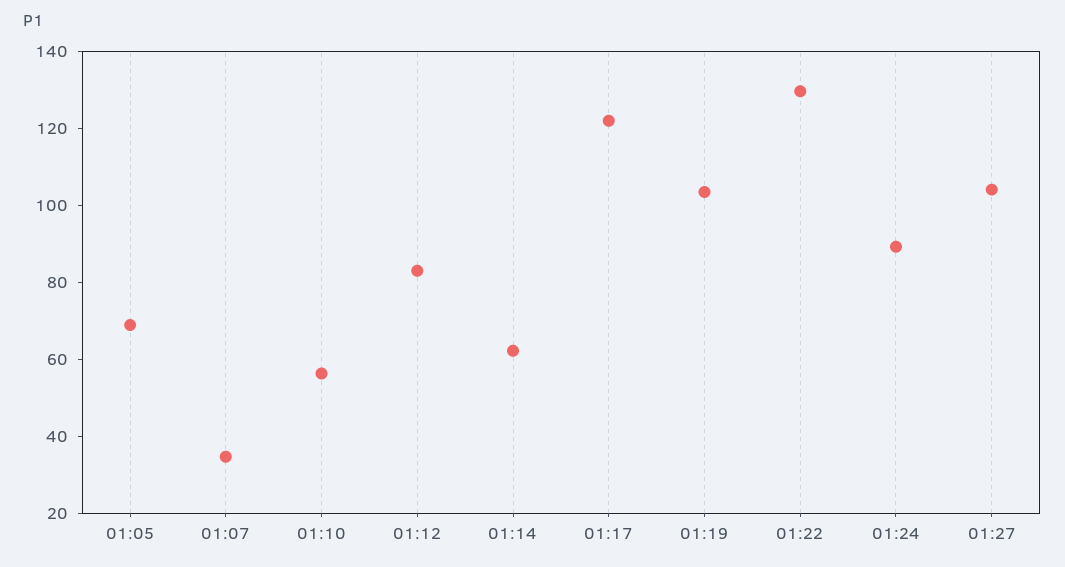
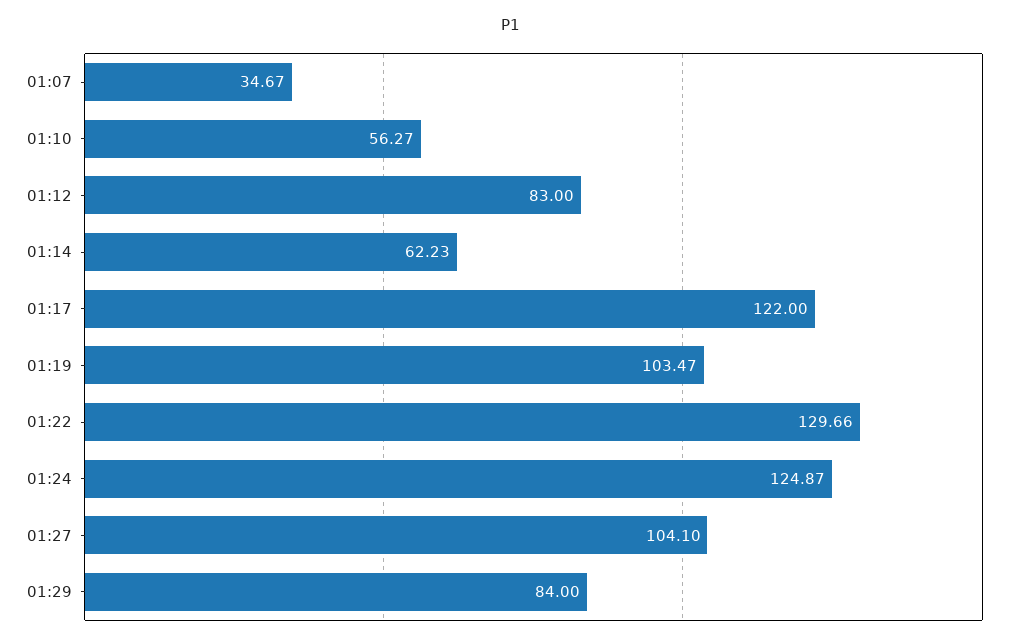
01:05: 70 -> none
01:24: 90 -> 124.87
01:29: none -> 84

